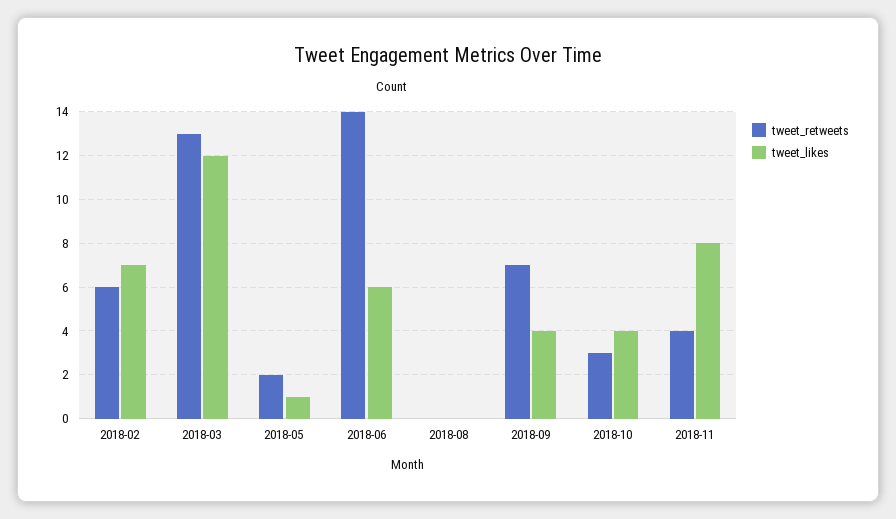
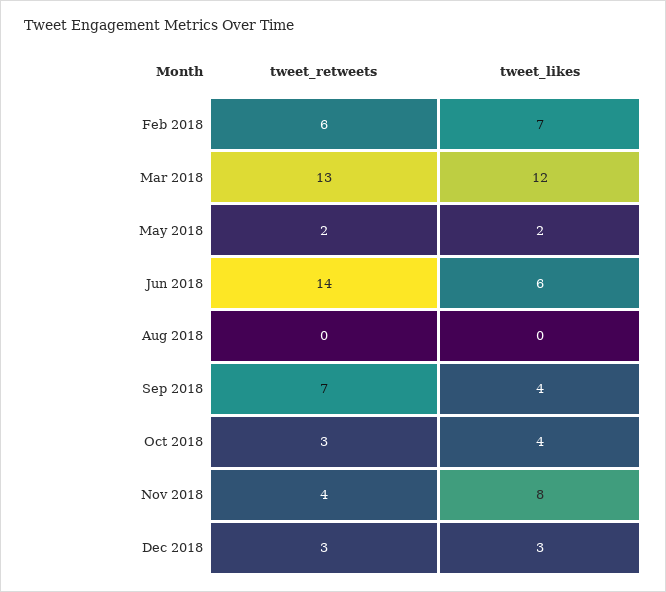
tweet_likes, 2018-05: 1 -> 2
tweet_retweets, Dec 2018: none -> 3
tweet_likes, Dec 2018: none -> 3

